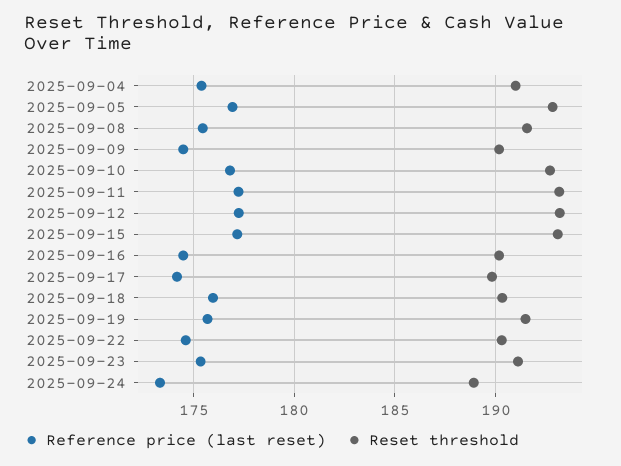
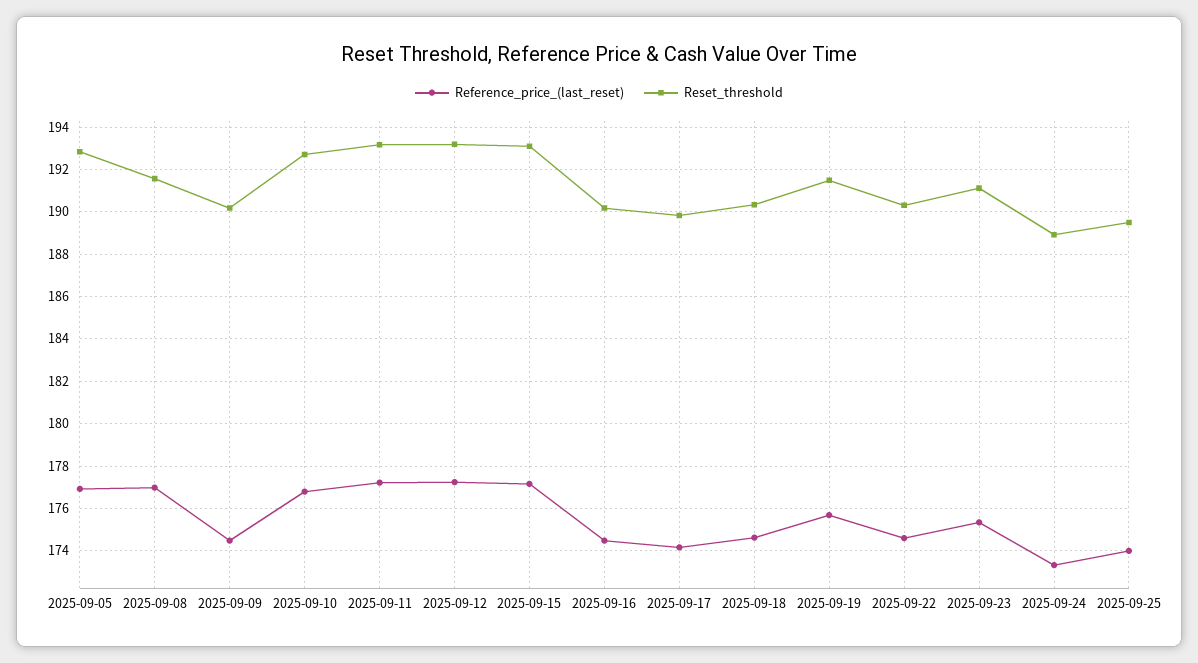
Reference price (last reset), 2025-09-04: 175.5 -> none
Reset threshold, 2025-09-04: 191 -> none
Reference price (last reset), 2025-09-08: 175.5 -> 177
Reference price (last reset), 2025-09-18: 176 -> 174.5
Reference price (last reset), 2025-09-25: none -> 174
Reset threshold, 2025-09-25: none -> 189.5

